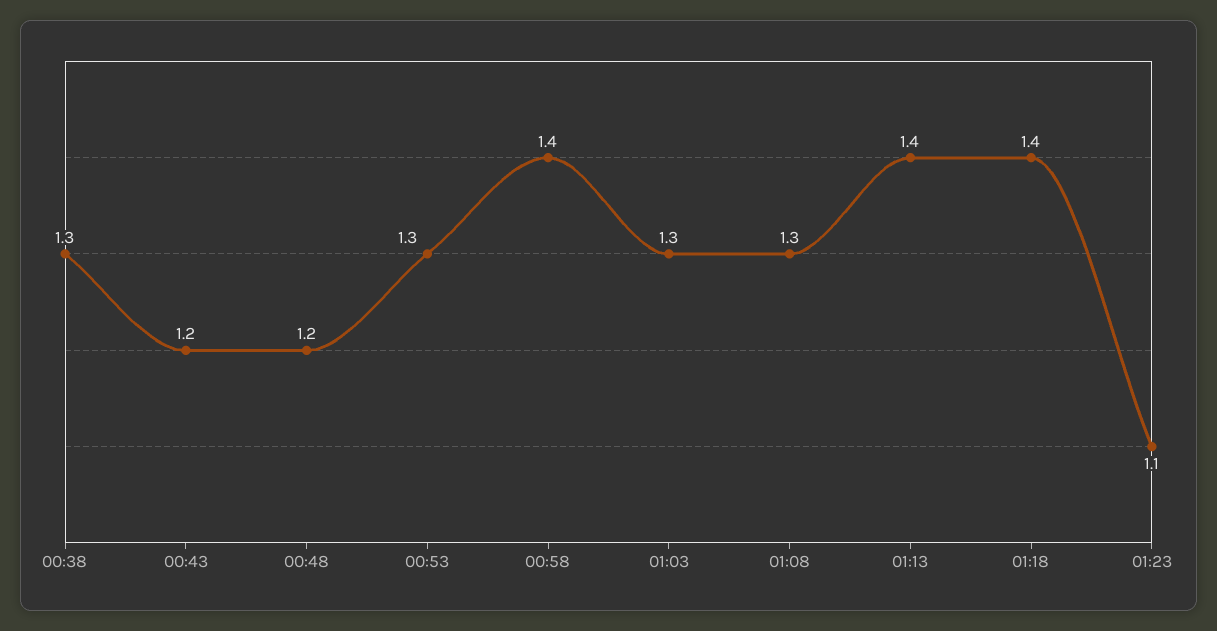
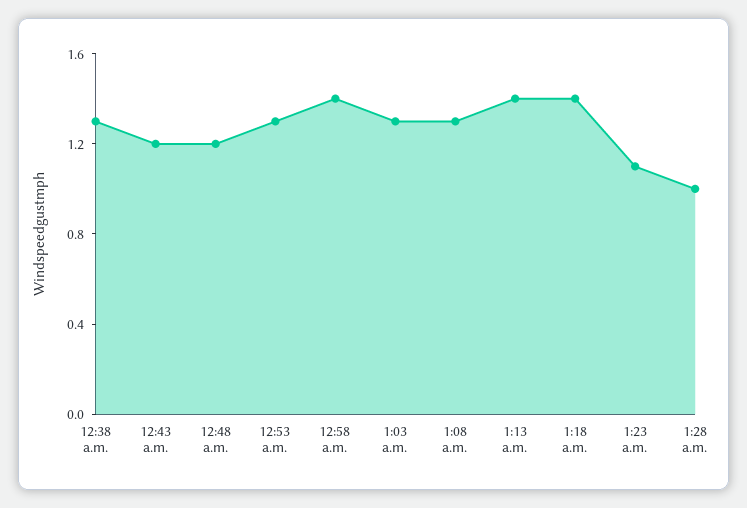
1:28 a.m.: none -> 1

